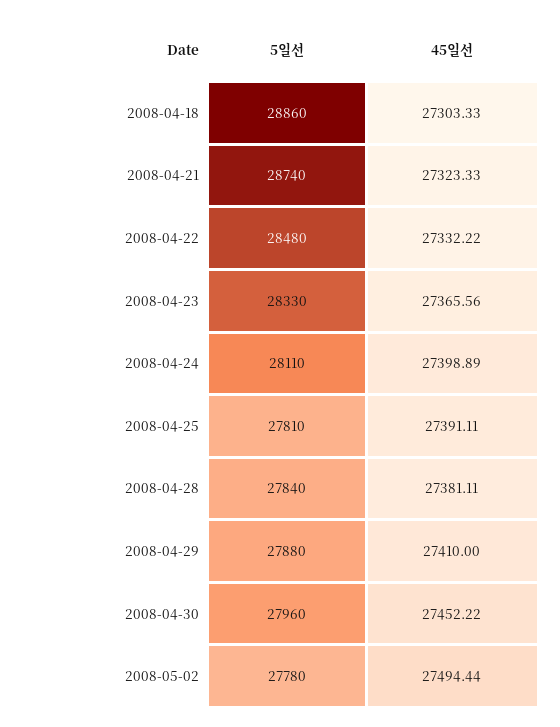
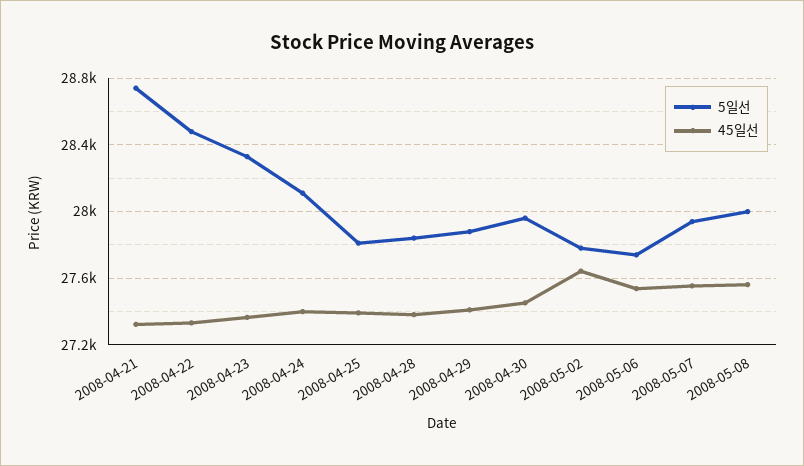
5일선, 2008-04-18: 28860 -> none
45일선, 2008-04-18: 27303.33 -> none
45일선, 2008-05-02: 27494.44 -> 27650
5일선, 2008-05-06: none -> 27750
45일선, 2008-05-06: none -> 27550
5일선, 2008-05-07: none -> 27950
45일선, 2008-05-07: none -> 27550
5일선, 2008-05-08: none -> 28000
45일선, 2008-05-08: none -> 27550

